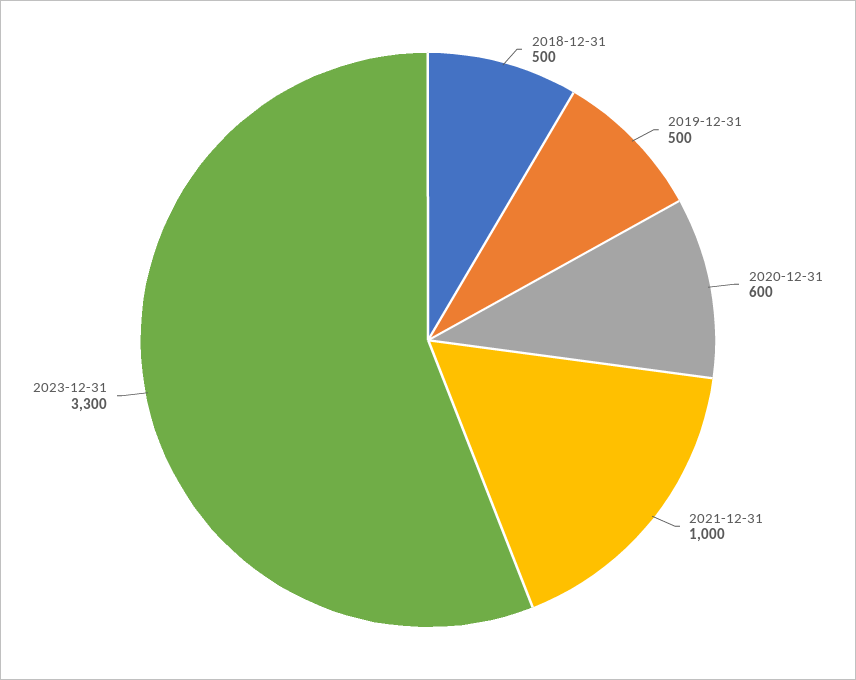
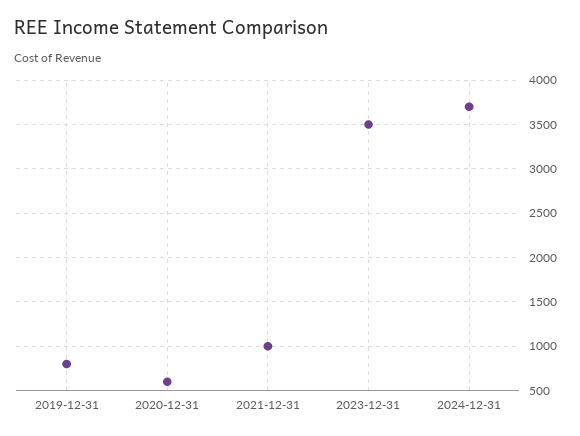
2018-12-31: 500 -> none
2019-12-31: 500 -> 800
2023-12-31: 3300 -> 3500
2024-12-31: none -> 3700

